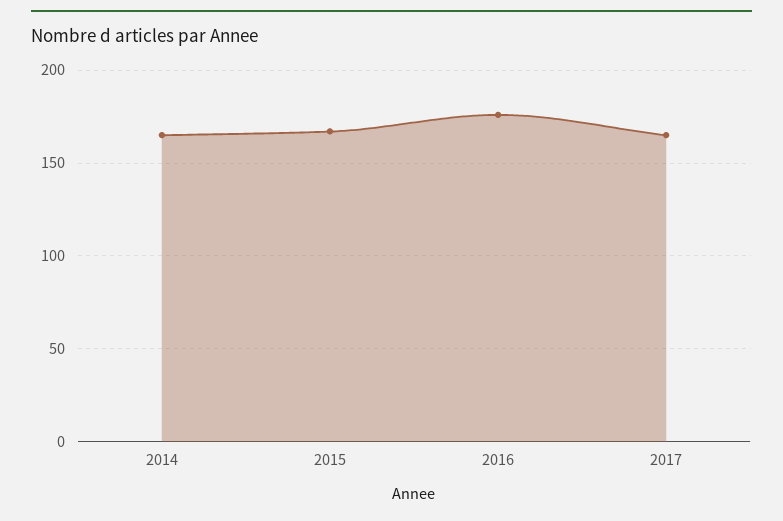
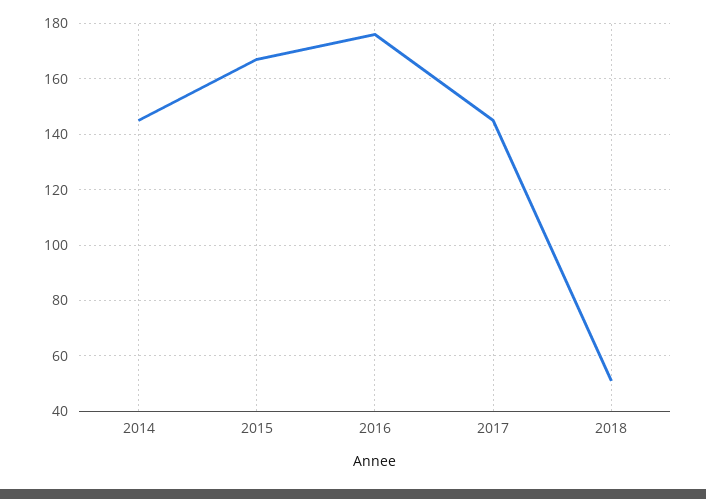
2014: 165 -> 145
2017: 165 -> 145
2018: none -> 50

